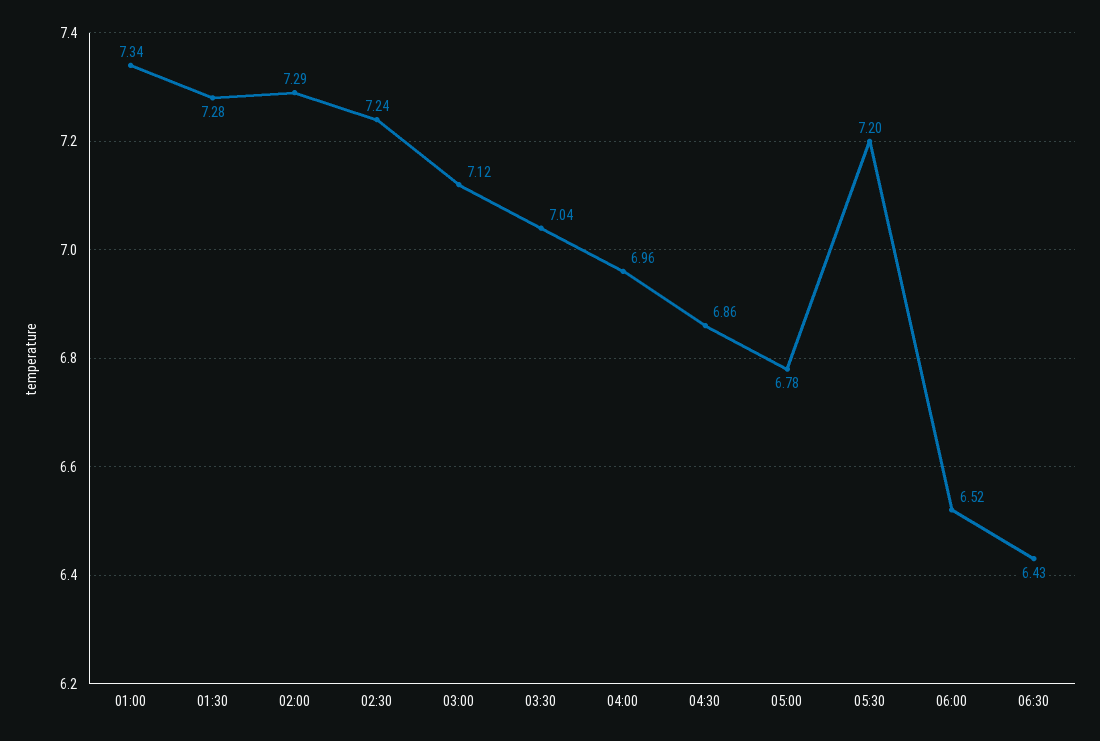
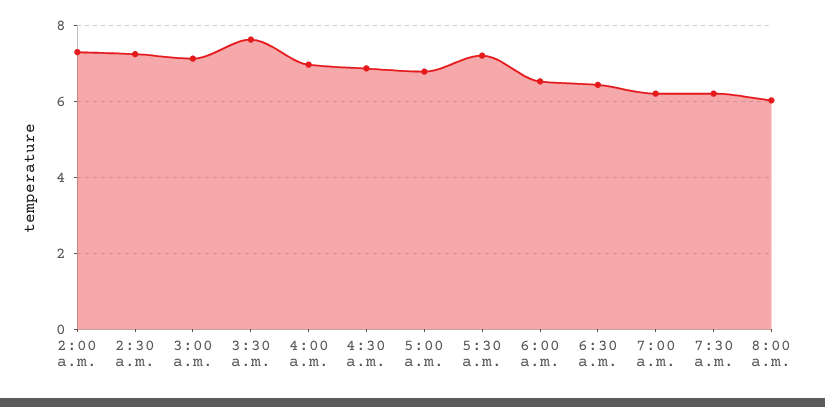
01:00: 7.34 -> none
01:30: 7.28 -> none
03:30: 7.04 -> 7.6
7:00 a.m.: none -> 6.2
7:30 a.m.: none -> 6.2
8:00 a.m.: none -> 6

